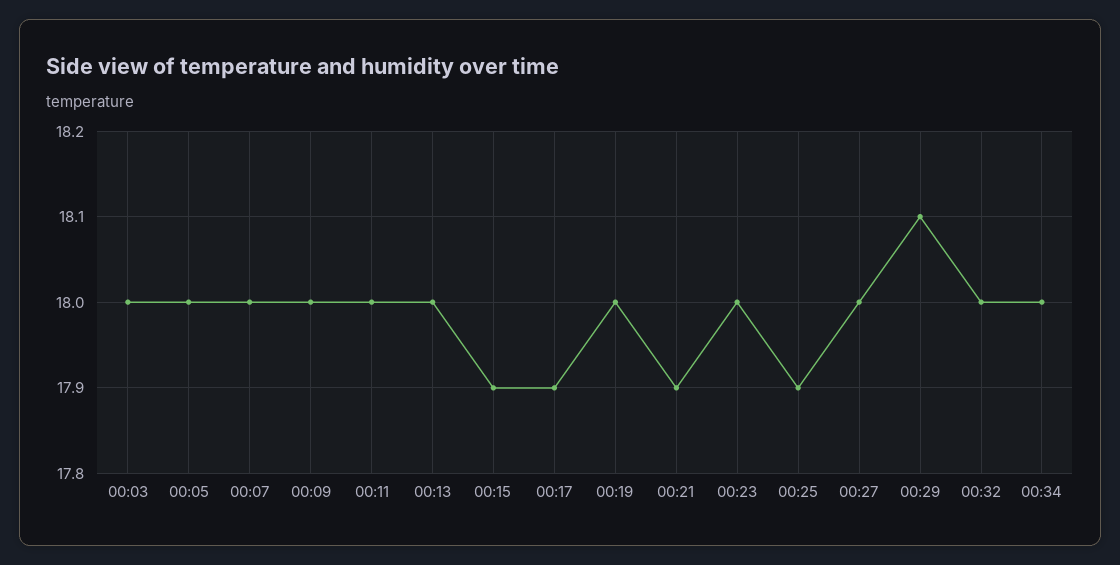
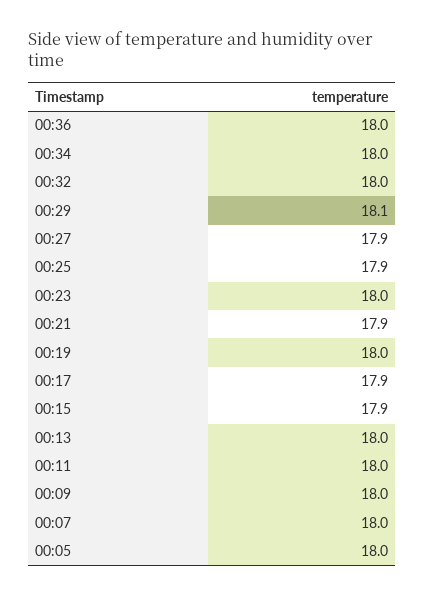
00:03: 18 -> none
00:27: 18 -> 17.9
00:36: none -> 18

